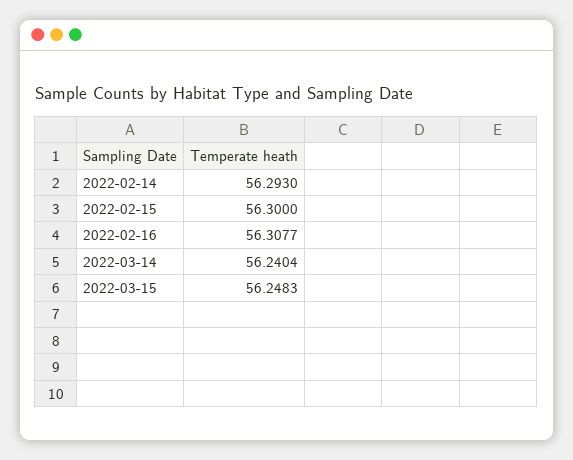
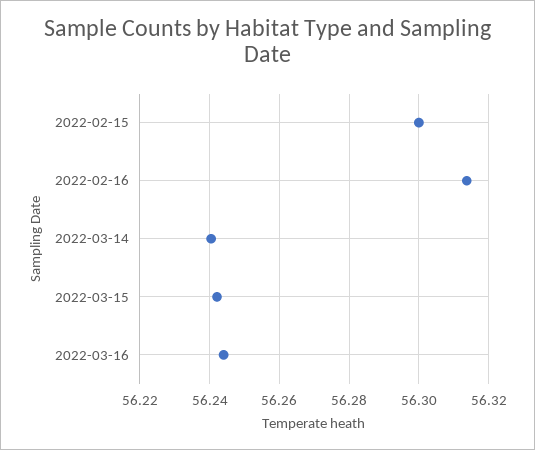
2022-02-14: 56.293 -> none
2022-02-16: 56.3077 -> 56.314
2022-03-15: 56.2483 -> 56.242
2022-03-16: none -> 56.244

